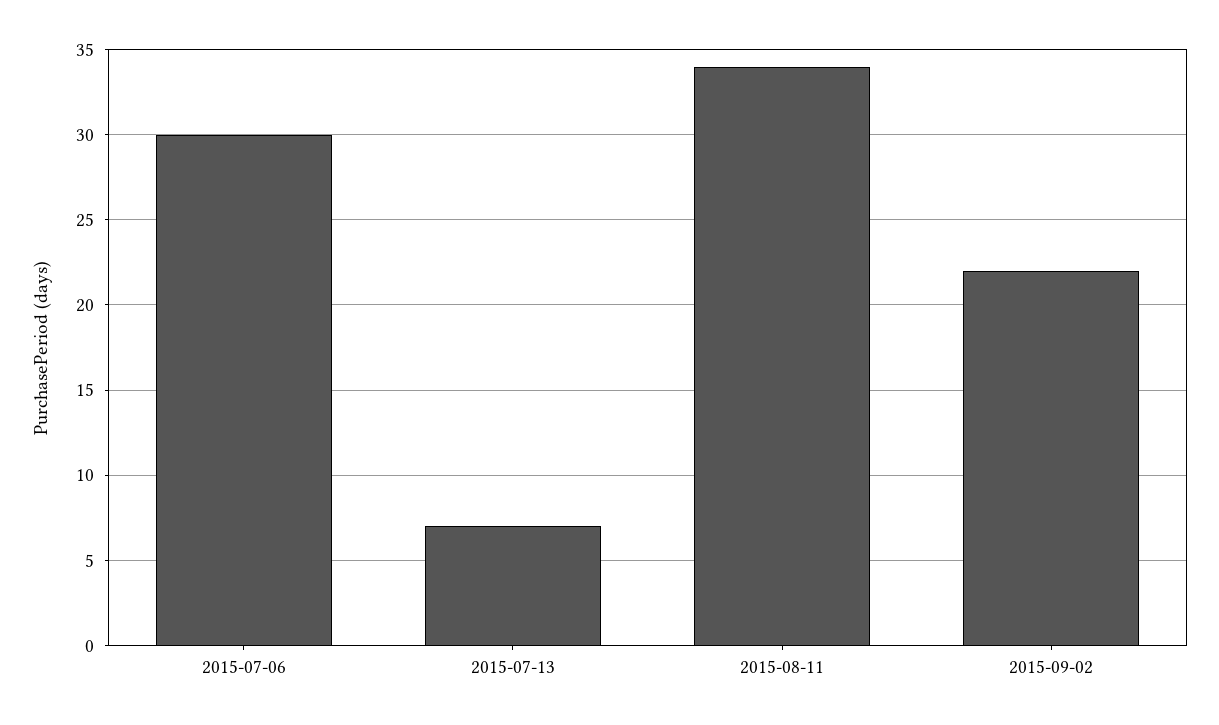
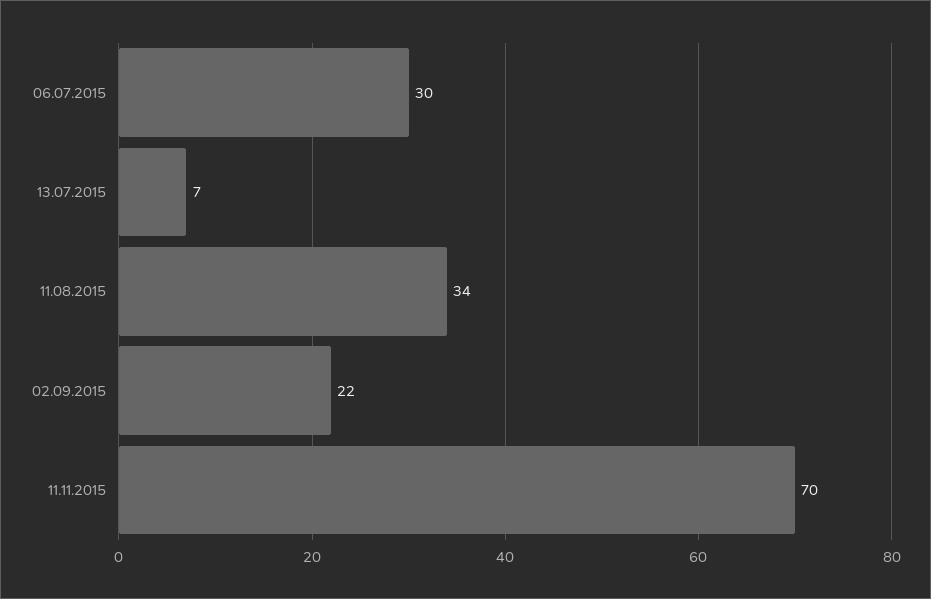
11.11.2015: none -> 70

